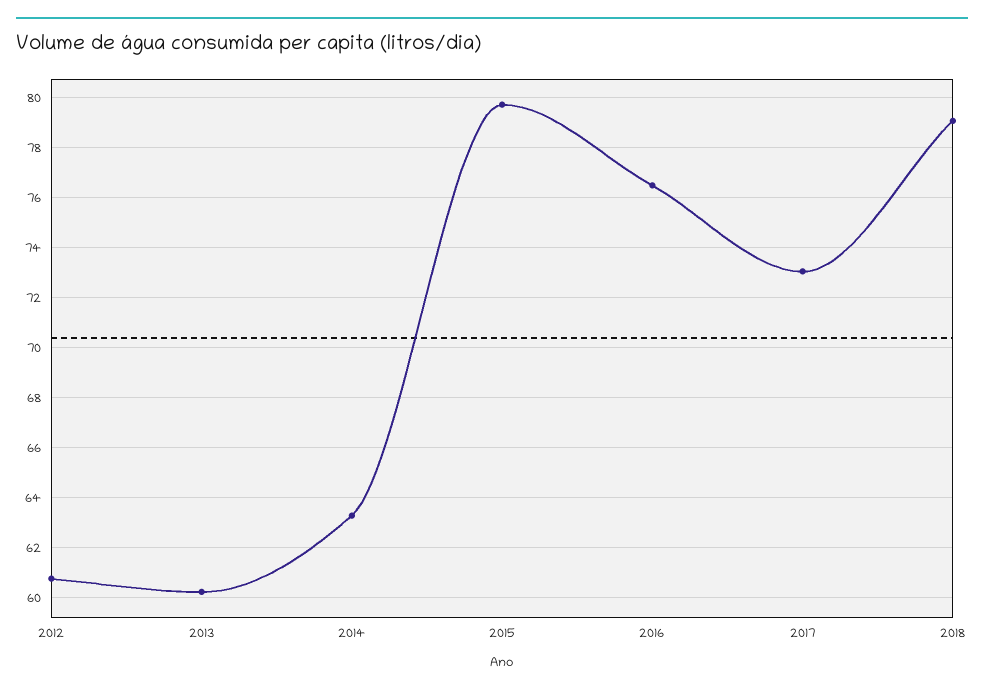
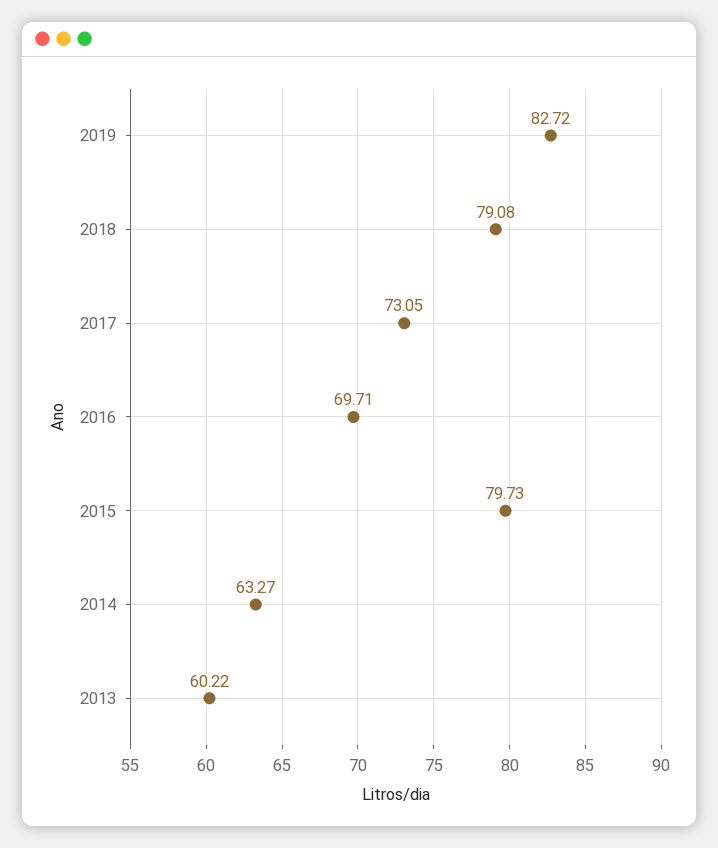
2012: 60.75 -> none
2016: 76.5 -> 69.71
2019: none -> 82.72

